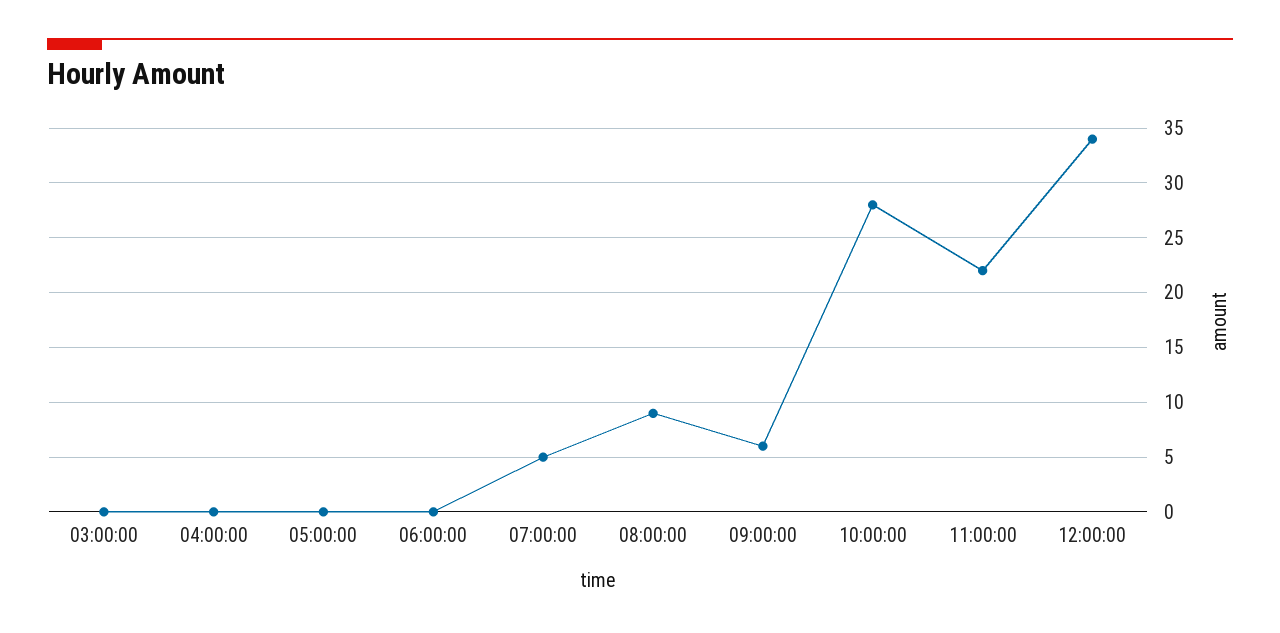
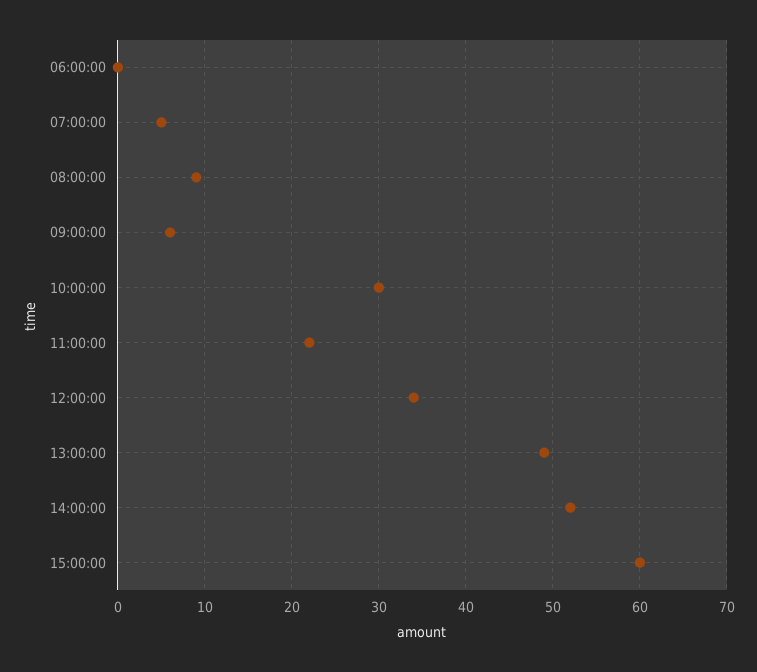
03:00:00: 0 -> none
04:00:00: 0 -> none
05:00:00: 0 -> none
10:00:00: 28 -> 30
13:00:00: none -> 49
14:00:00: none -> 52
15:00:00: none -> 60

